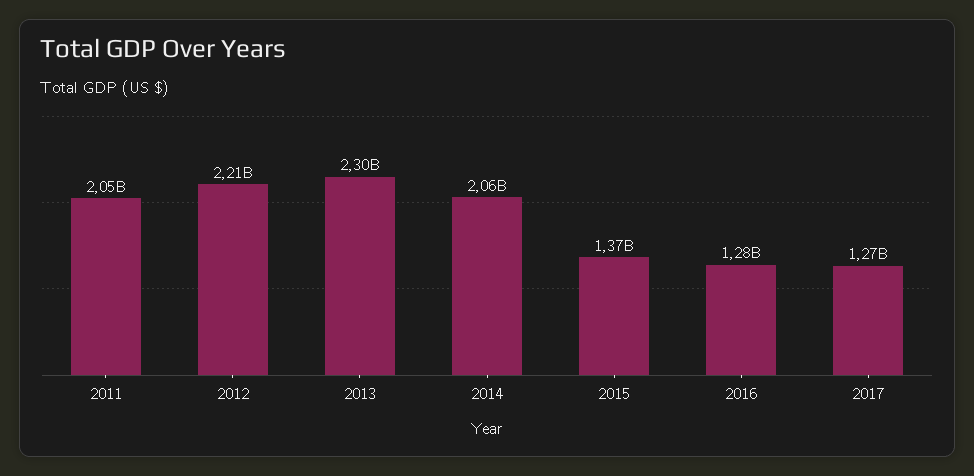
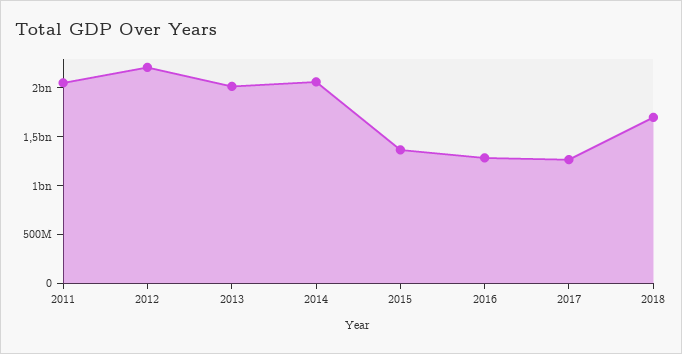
2013: 2300000000 -> 2000000000
2018: none -> 1700000000

